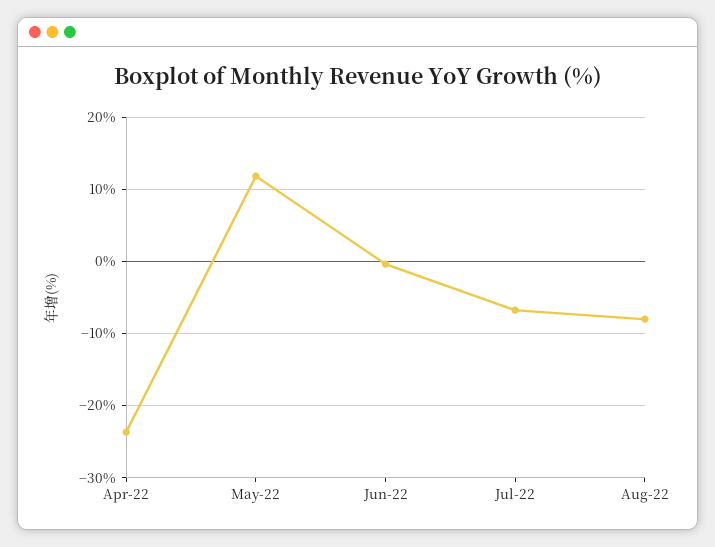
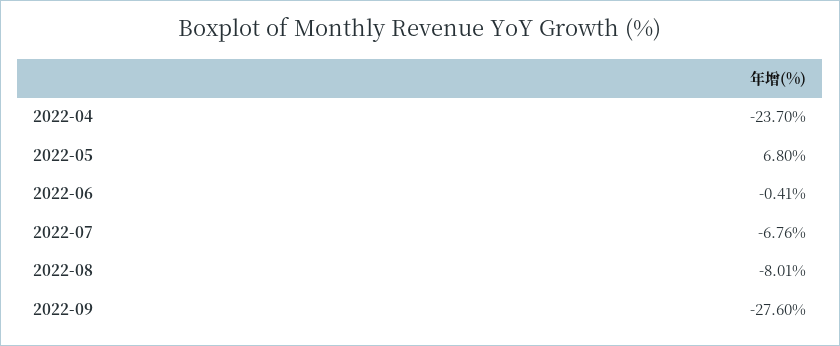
May-22: 12 -> 6.8
2022-09: none -> -27.6

